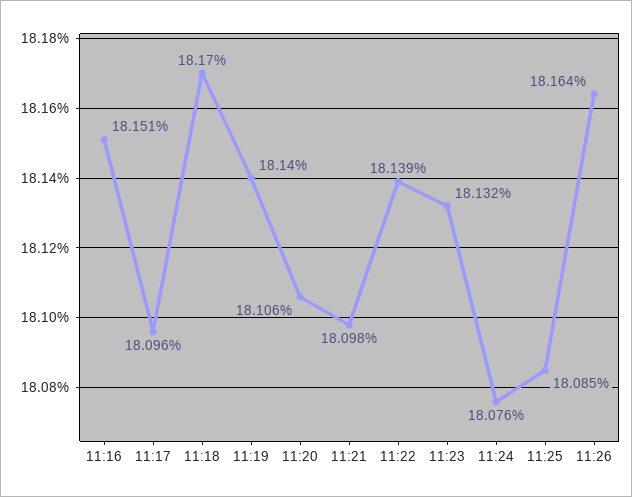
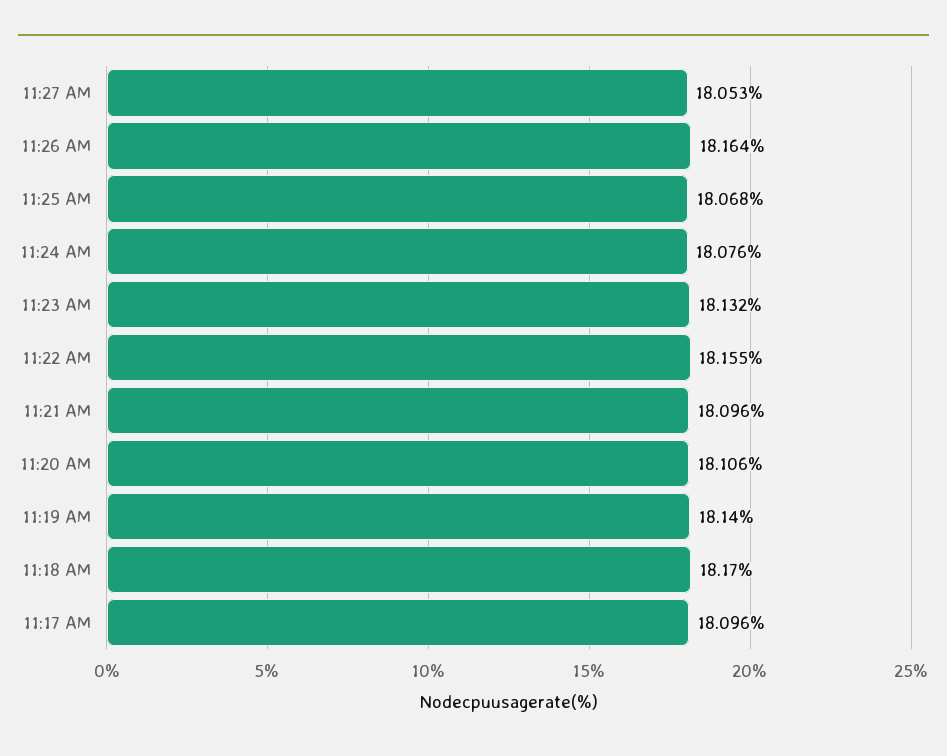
11:16: 18.151 -> none
11:21: 18.098 -> 18.096
11:22: 18.139 -> 18.155
11:25: 18.085 -> 18.068
11:27 AM: none -> 18.053

